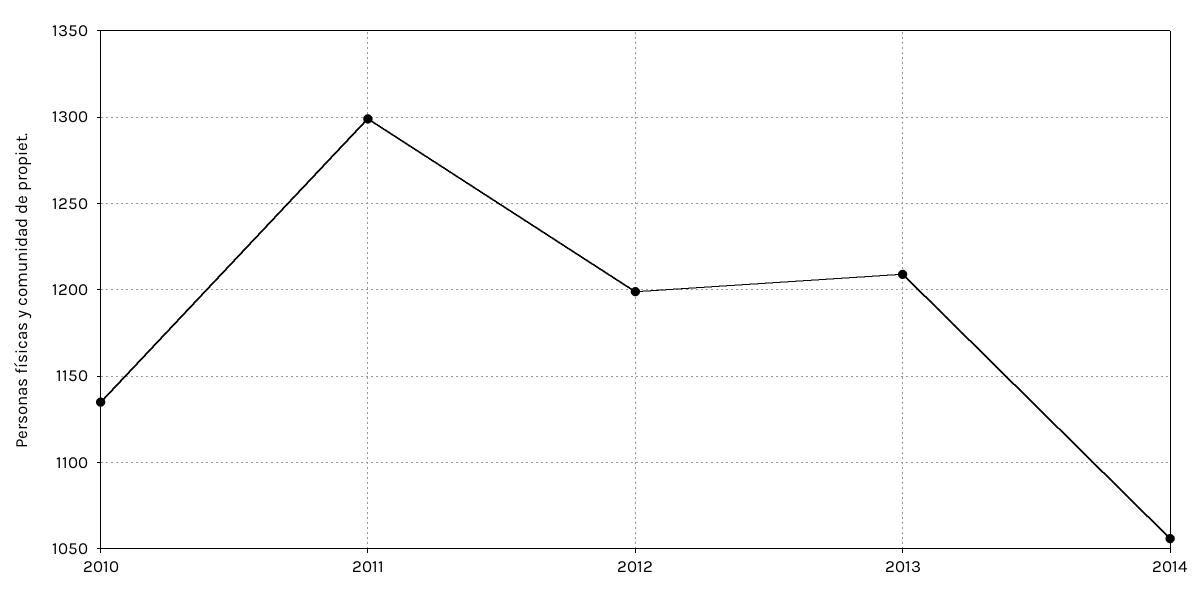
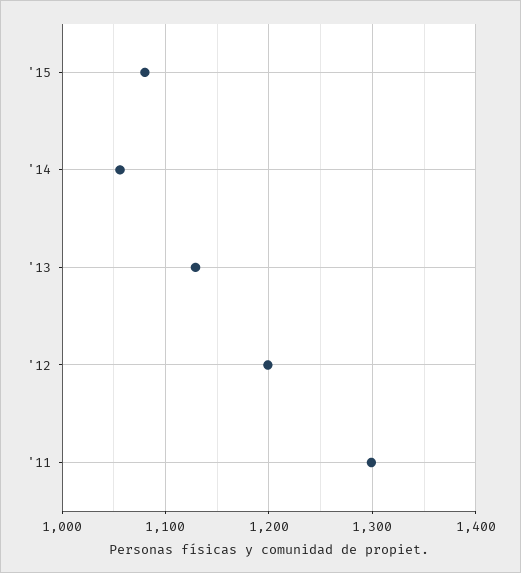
2010: 1135 -> none
2013: 1210 -> 1130
'15: none -> 1080

